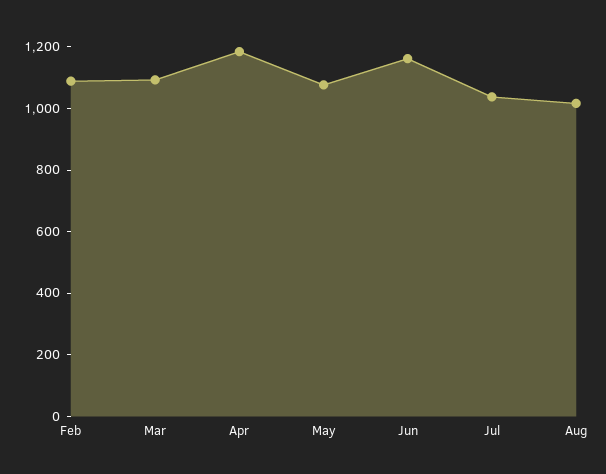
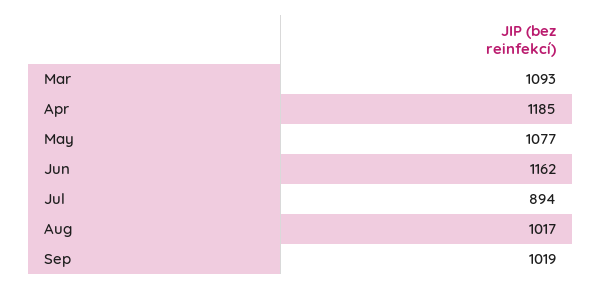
Feb: 1100 -> none
Jul: 1050 -> 894
Sep: none -> 1019

